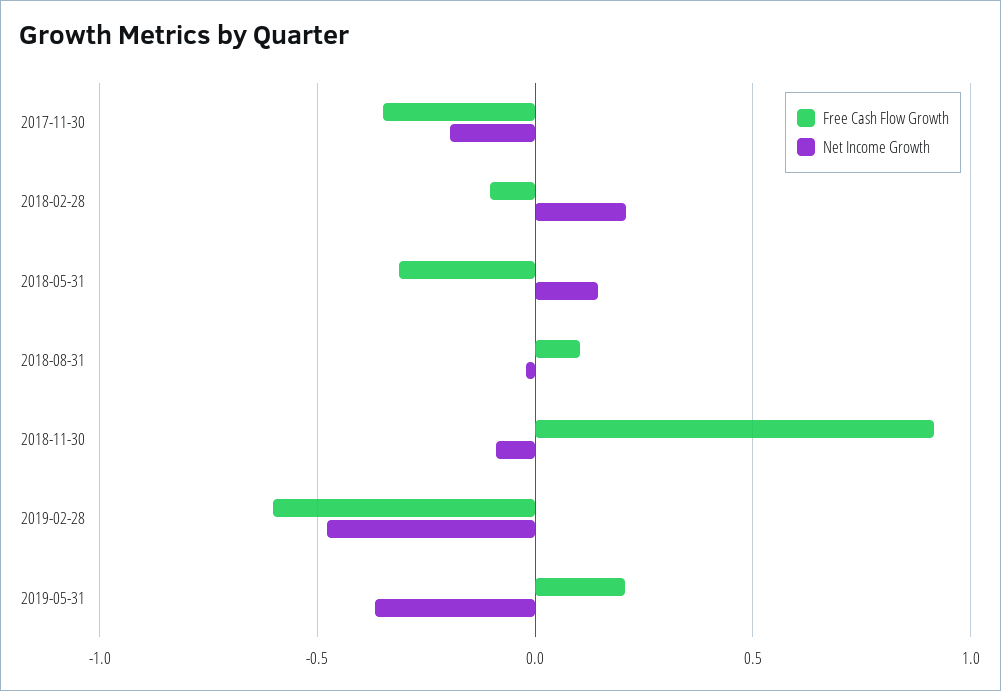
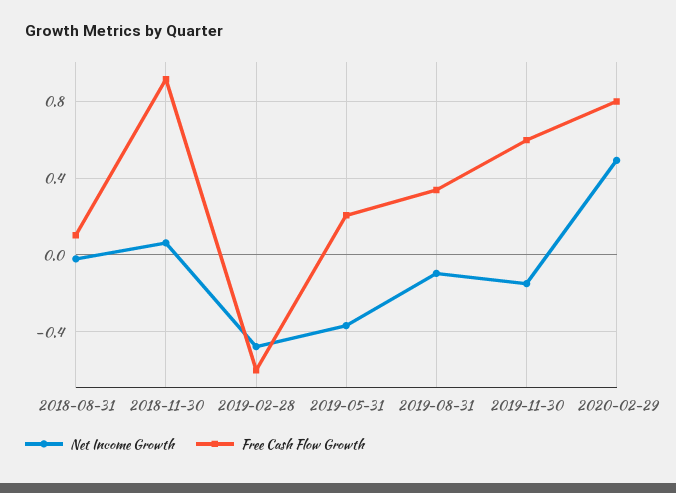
Free Cash Flow Growth, 2017-11-30: -0.35 -> none
Net Income Growth, 2017-11-30: -0.2 -> none
Free Cash Flow Growth, 2018-02-28: -0.1 -> none
Net Income Growth, 2018-02-28: 0.2 -> none
Free Cash Flow Growth, 2018-05-31: -0.3 -> none
Net Income Growth, 2018-05-31: 0.15 -> none
Net Income Growth, 2018-11-30: -0.1 -> 0.05
Net Income Growth, 2019-08-31: none -> -0.1
Free Cash Flow Growth, 2019-08-31: none -> 0.35
Net Income Growth, 2019-11-30: none -> -0.15
Free Cash Flow Growth, 2019-11-30: none -> 0.6
Net Income Growth, 2020-02-29: none -> 0.5
Free Cash Flow Growth, 2020-02-29: none -> 0.8

